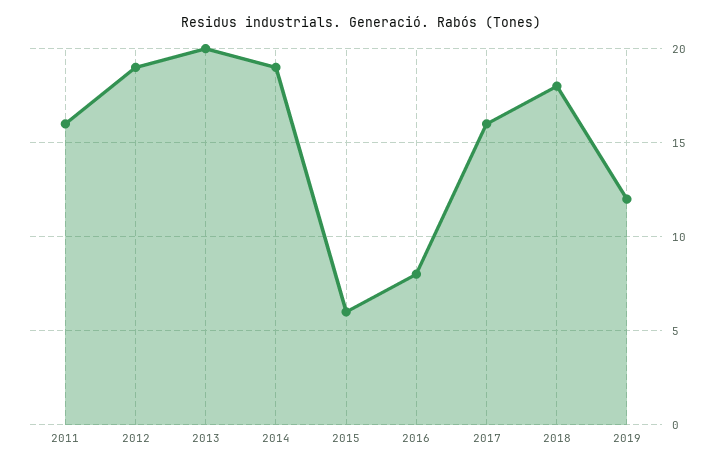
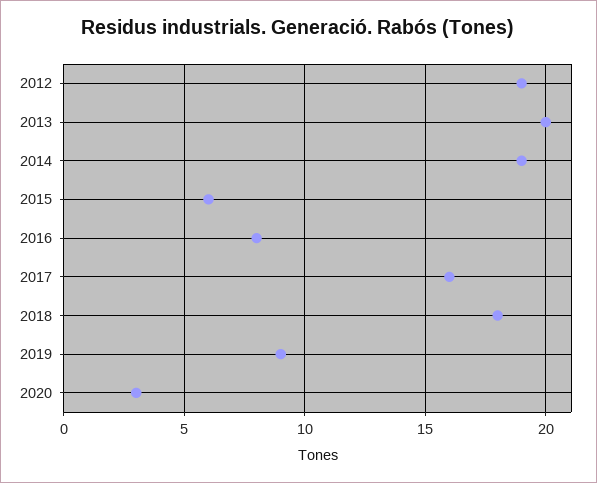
2011: 16 -> none
2019: 12 -> 9
2020: none -> 3

